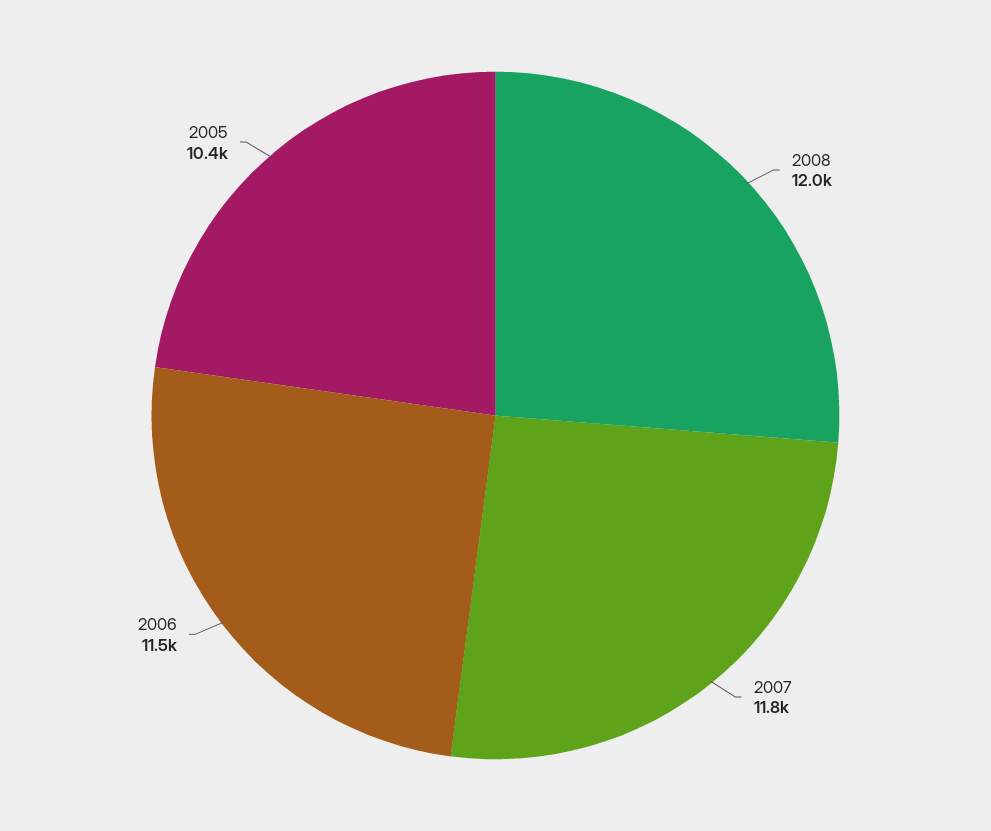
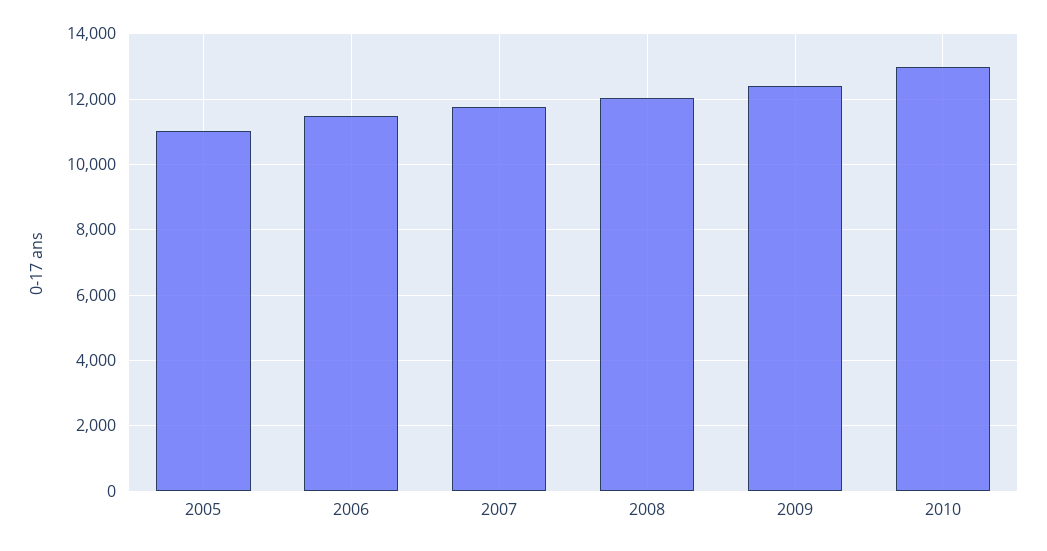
2005: 10400 -> 11000
2009: none -> 12400
2010: none -> 13000

